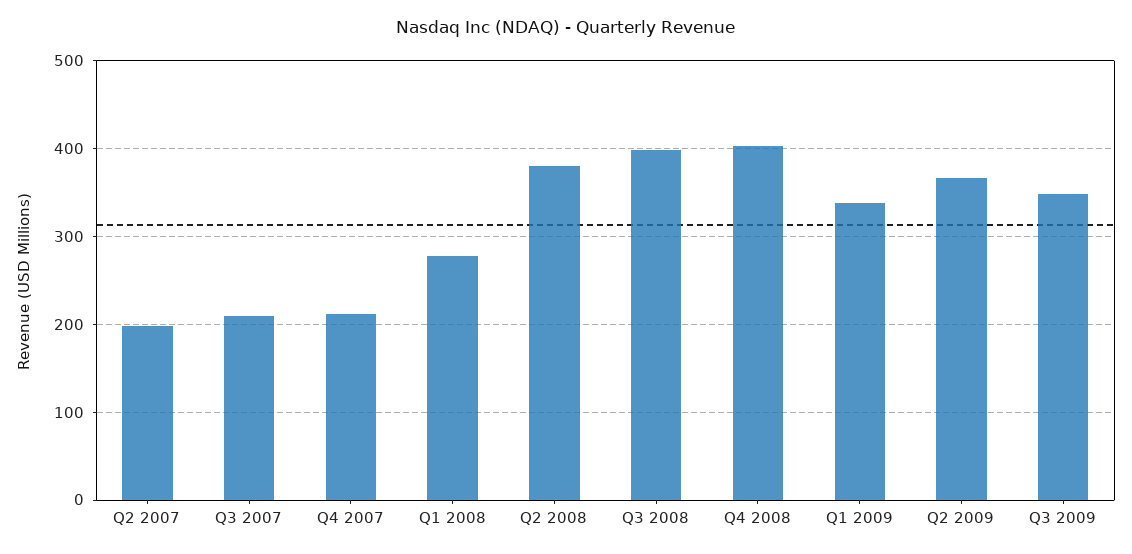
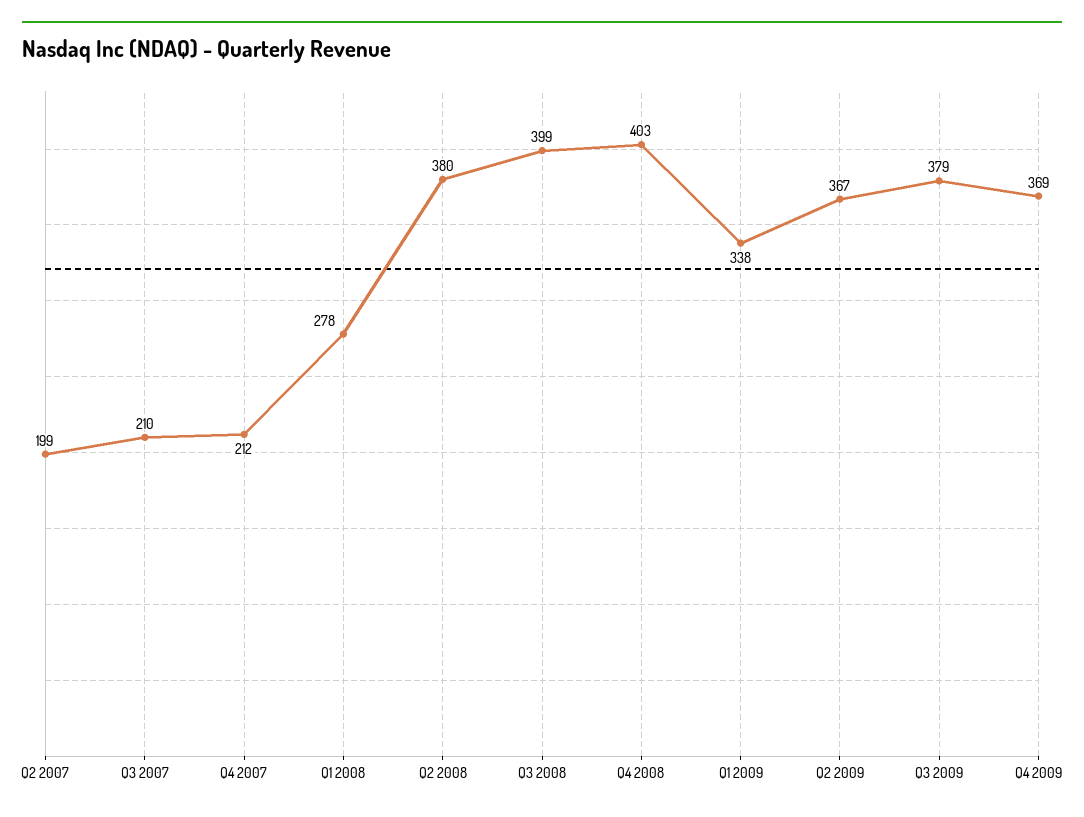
Q3 2009: 350 -> 379
Q4 2009: none -> 369

